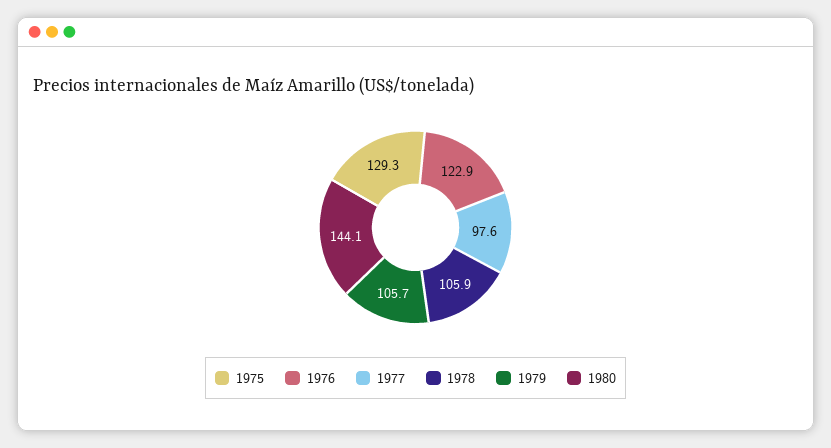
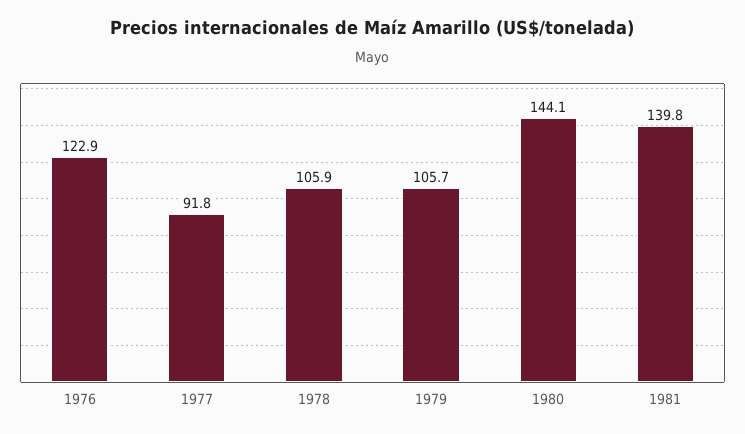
1975: 129.3 -> none
1977: 97.6 -> 91.8
1981: none -> 139.8

